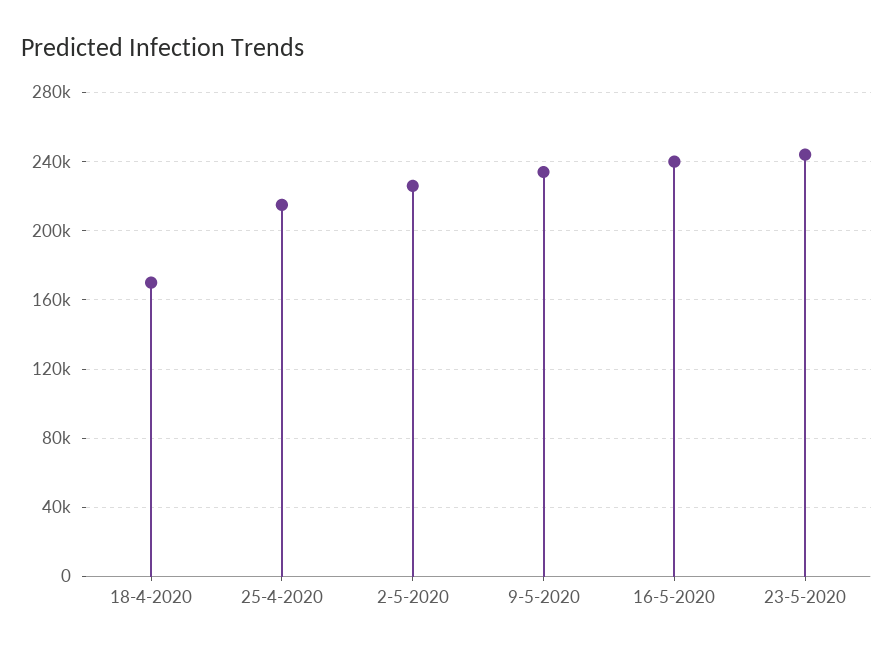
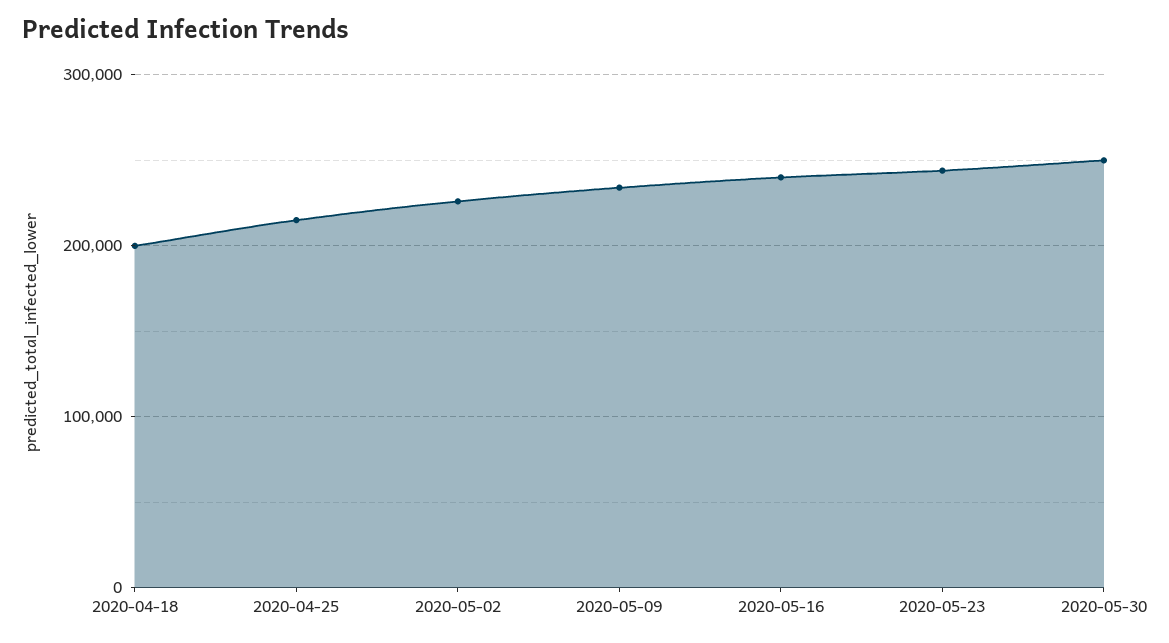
18-4-2020: 170000 -> 200000
2020-05-30: none -> 250000

